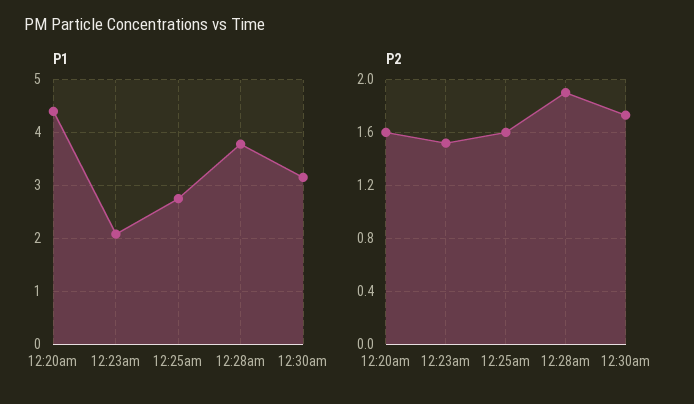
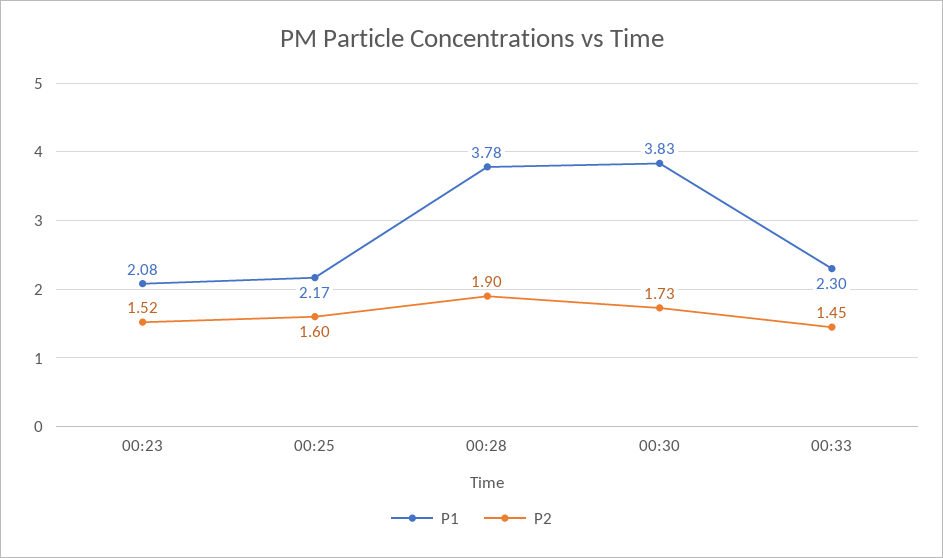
P1, 12:20am: 4.4 -> none
P1, 12:25am: 2.8 -> 2.17
P1, 12:30am: 3.2 -> 3.83
P2, 12:20am: 1.6 -> none
P1, 00:33: none -> 2.3
P2, 00:33: none -> 1.45

